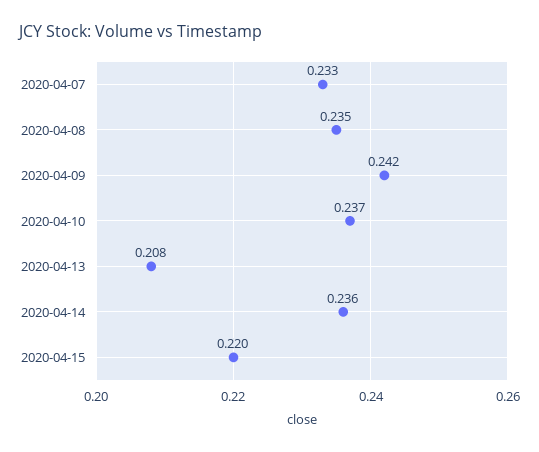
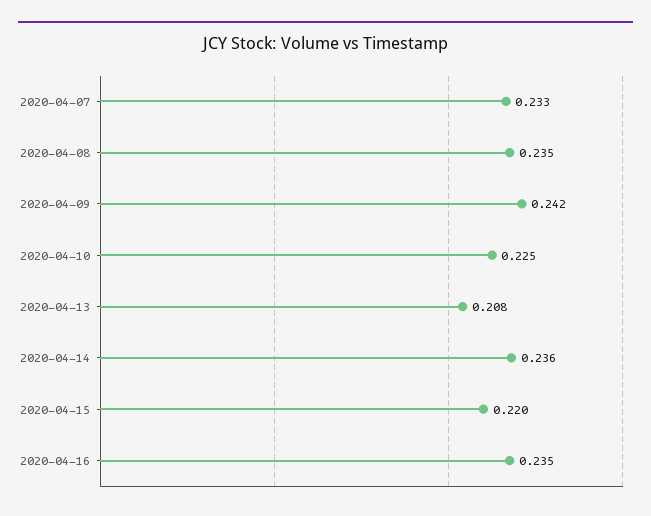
2020-04-10: 0.237 -> 0.225
2020-04-16: none -> 0.235

